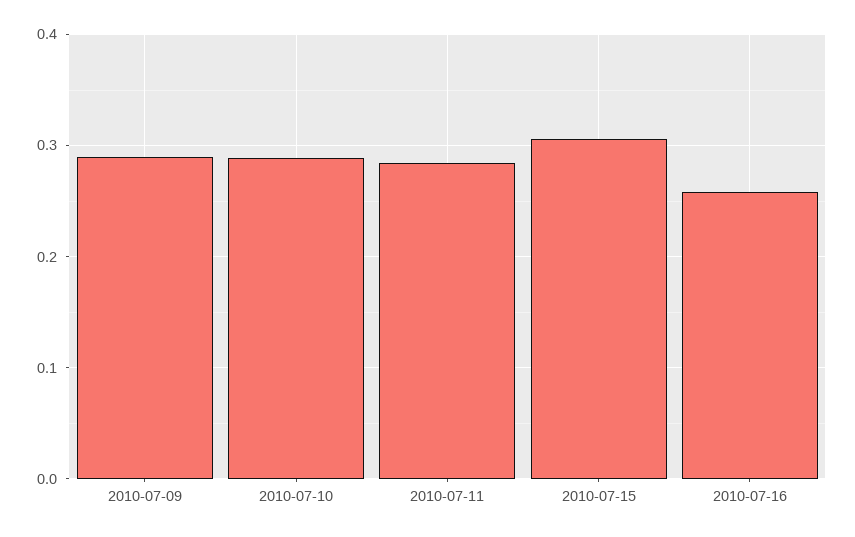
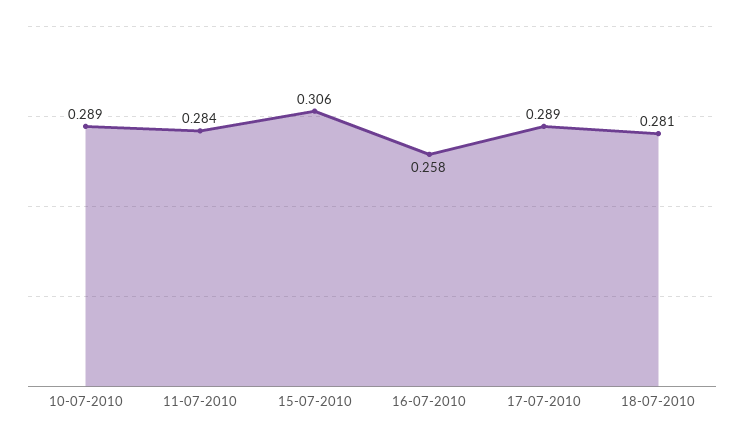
2010-07-09: 0.29 -> none
17-07-2010: none -> 0.289
18-07-2010: none -> 0.281

